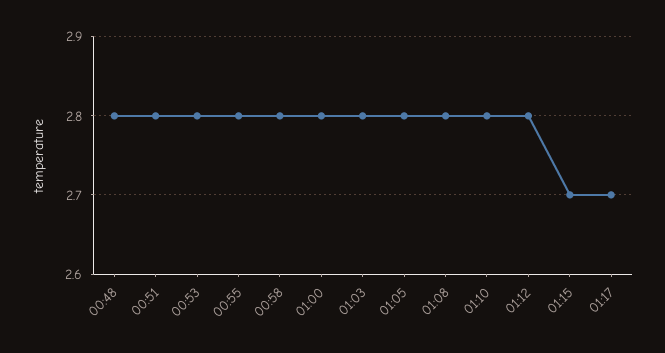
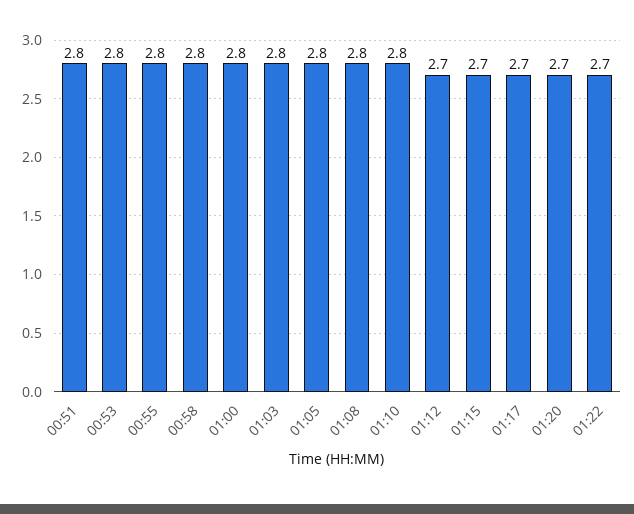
00:48: 2.8 -> none
01:12: 2.8 -> 2.7
01:20: none -> 2.7
01:22: none -> 2.7

